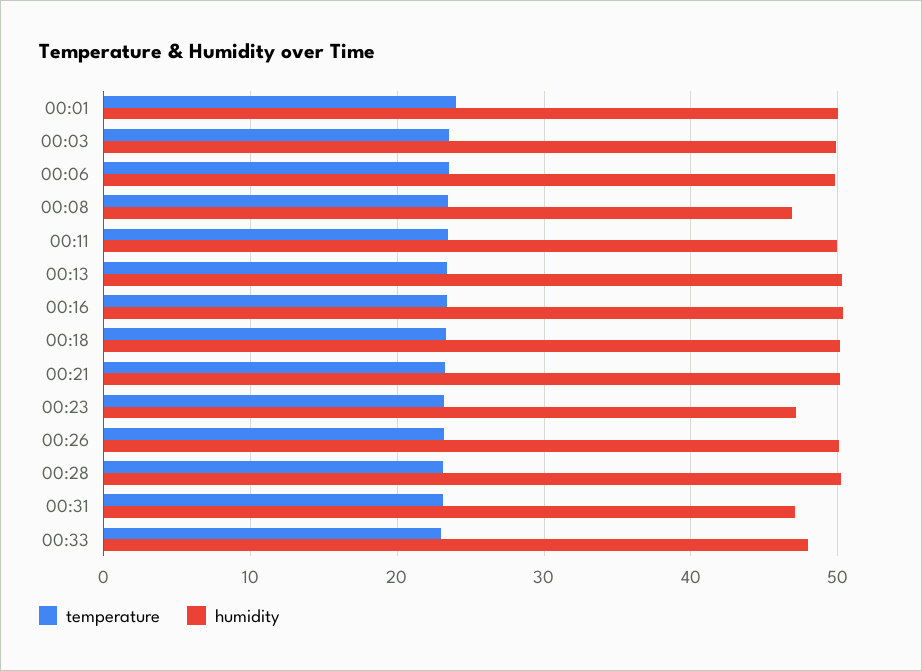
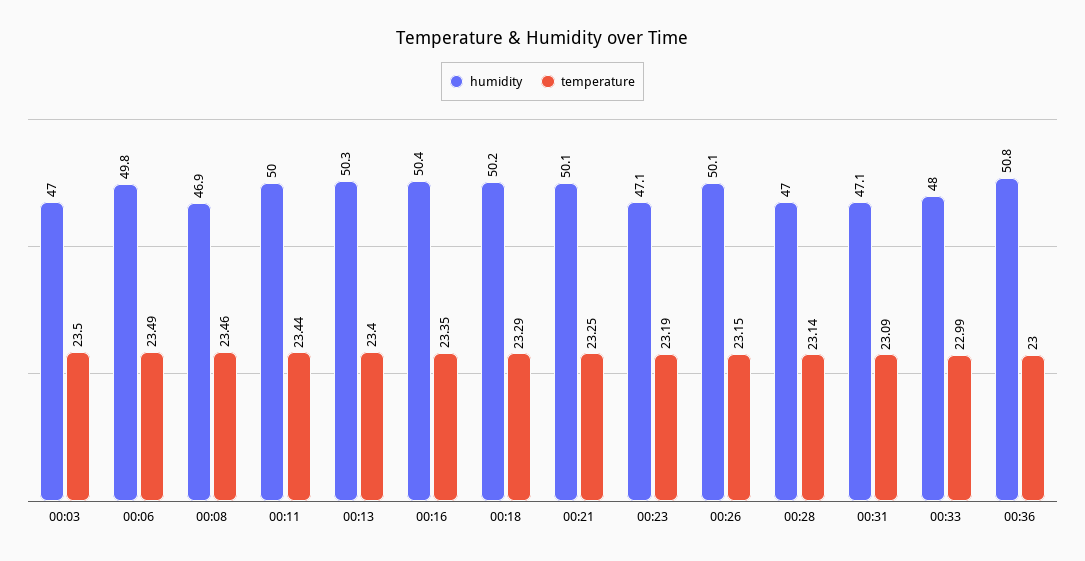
temperature, 00:01: 24 -> none
humidity, 00:01: 50 -> none
humidity, 00:03: 50 -> 47
humidity, 00:28: 50 -> 47
humidity, 00:36: none -> 50.8
temperature, 00:36: none -> 23

